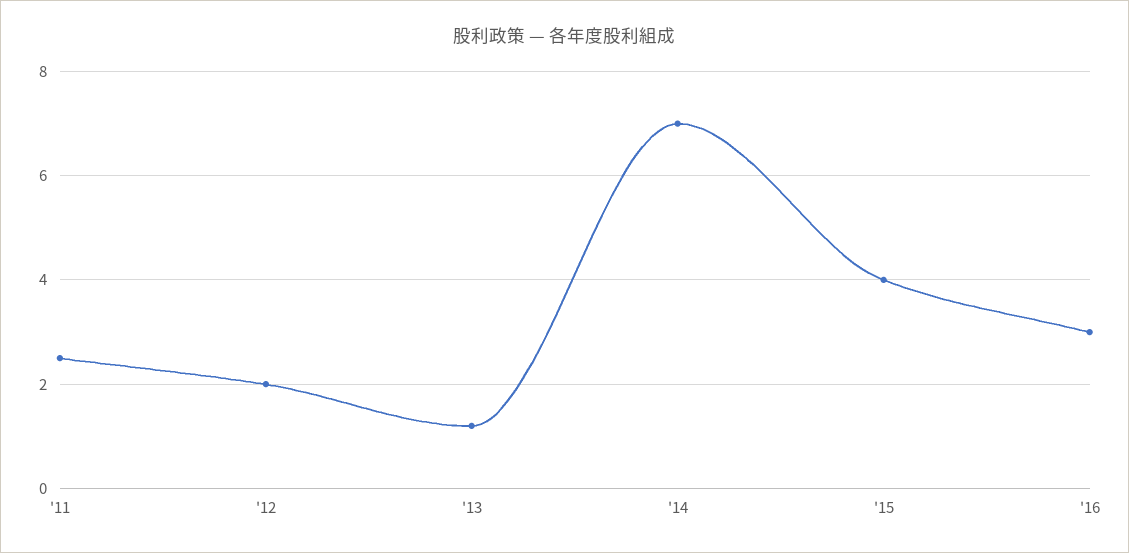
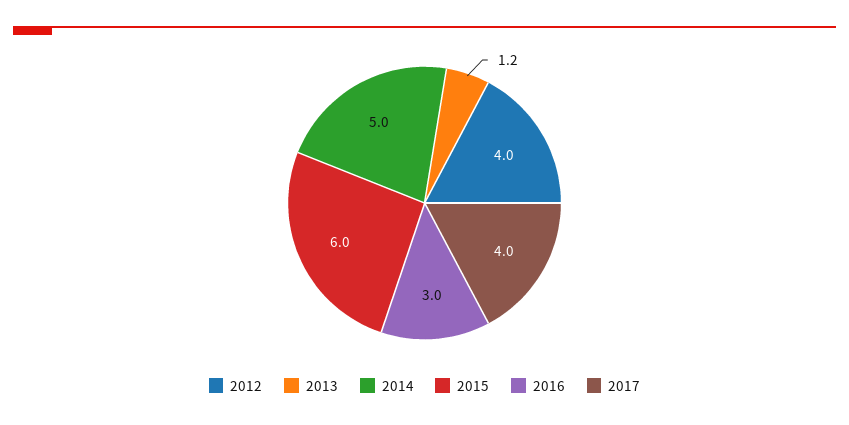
'11: 2.5 -> none
'12: 2 -> 4
'14: 7 -> 5
'15: 4 -> 6
2017: none -> 4

